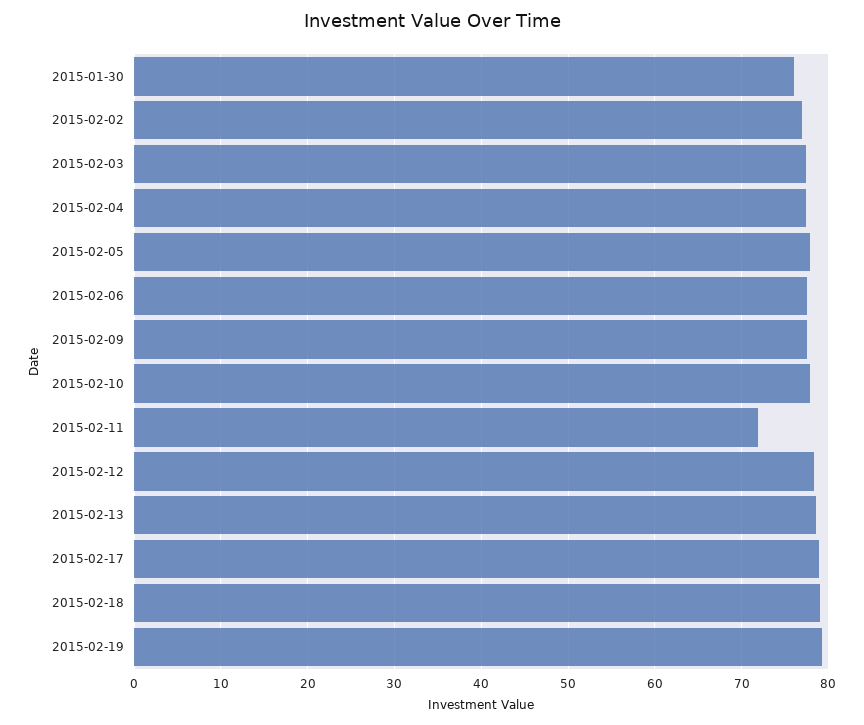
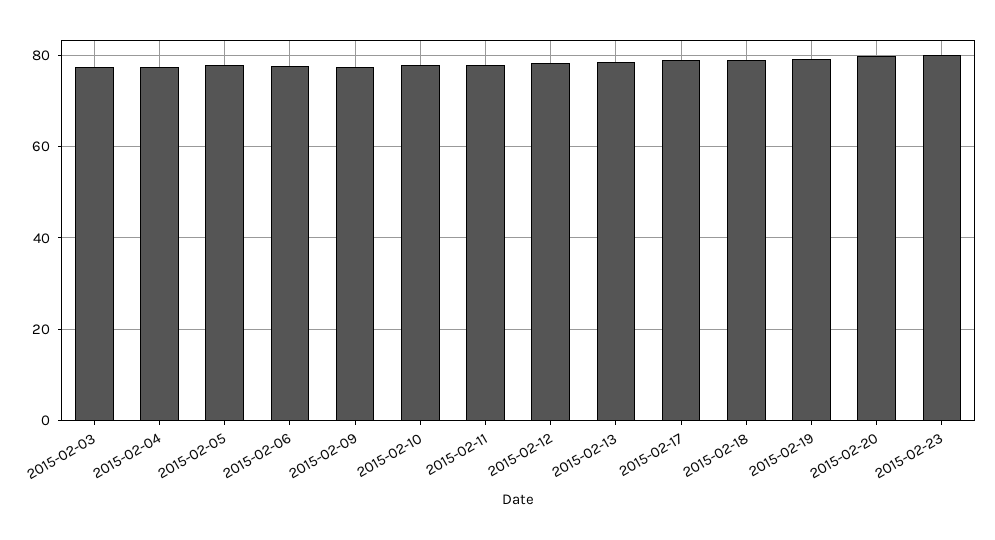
2015-01-30: 76 -> none
2015-02-02: 77 -> none
2015-02-11: 72 -> 78
2015-02-20: none -> 80
2015-02-23: none -> 80

